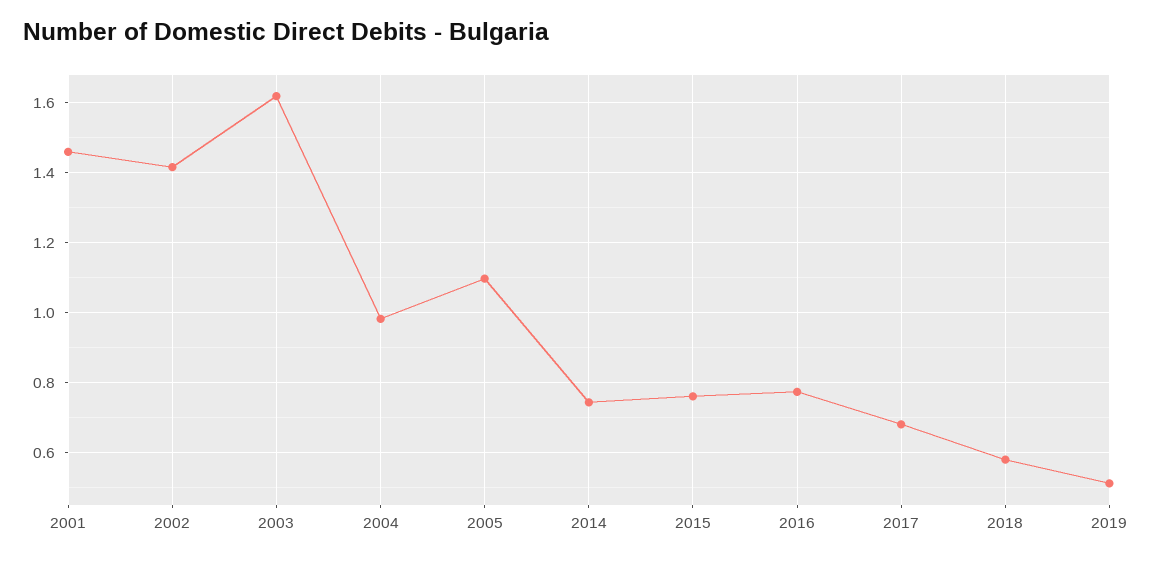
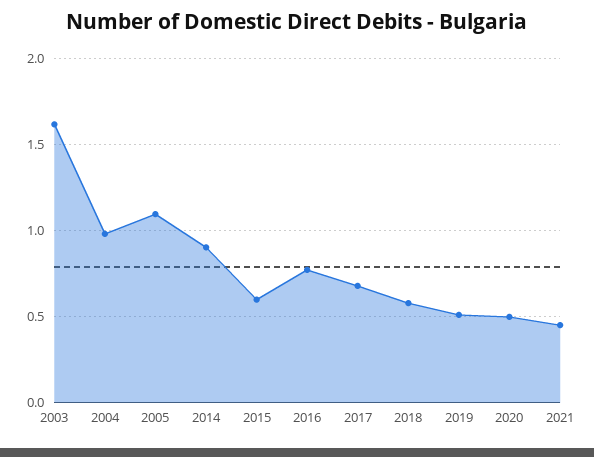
2001: 1.46 -> none
2002: 1.42 -> none
2014: 0.74 -> 0.9
2015: 0.76 -> 0.6
2020: none -> 0.5
2021: none -> 0.45

